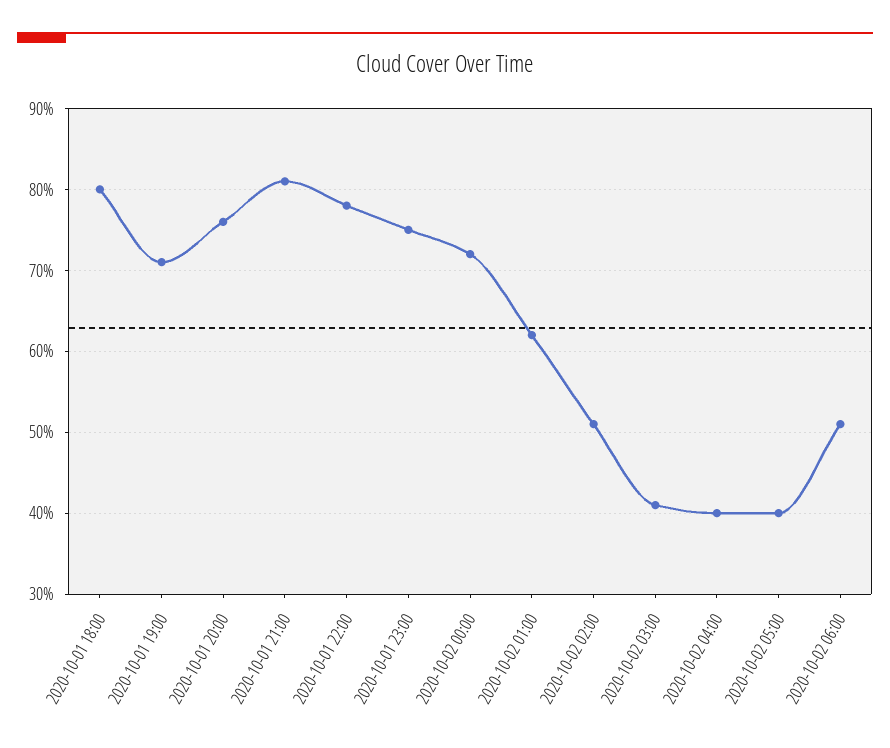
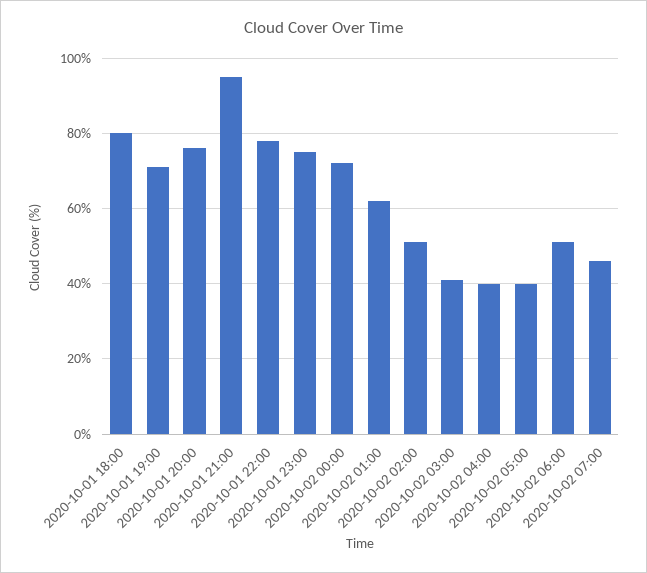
2020-10-01 21:00: 81 -> 95
2020-10-02 07:00: none -> 45

